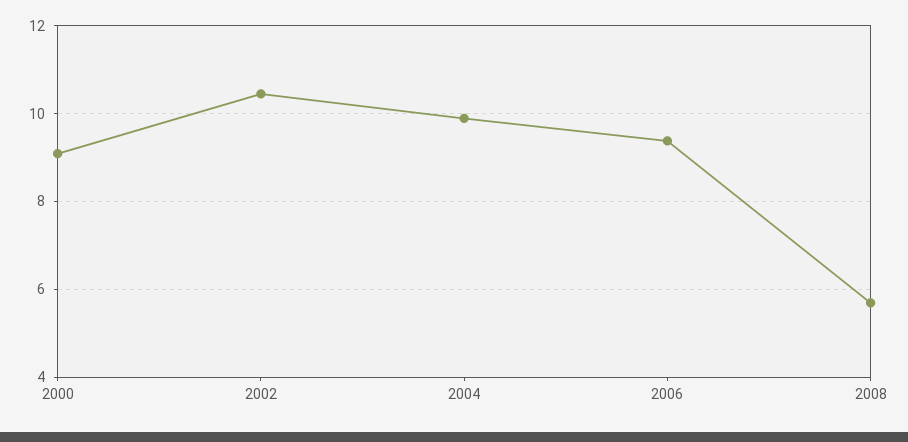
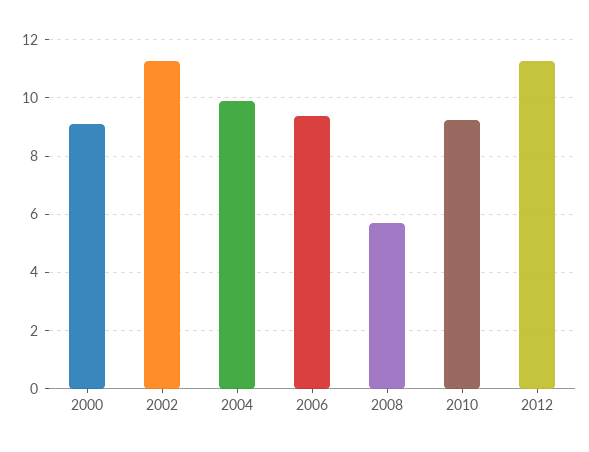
2002: 10.4 -> 11.25
2010: none -> 9.25
2012: none -> 11.25

